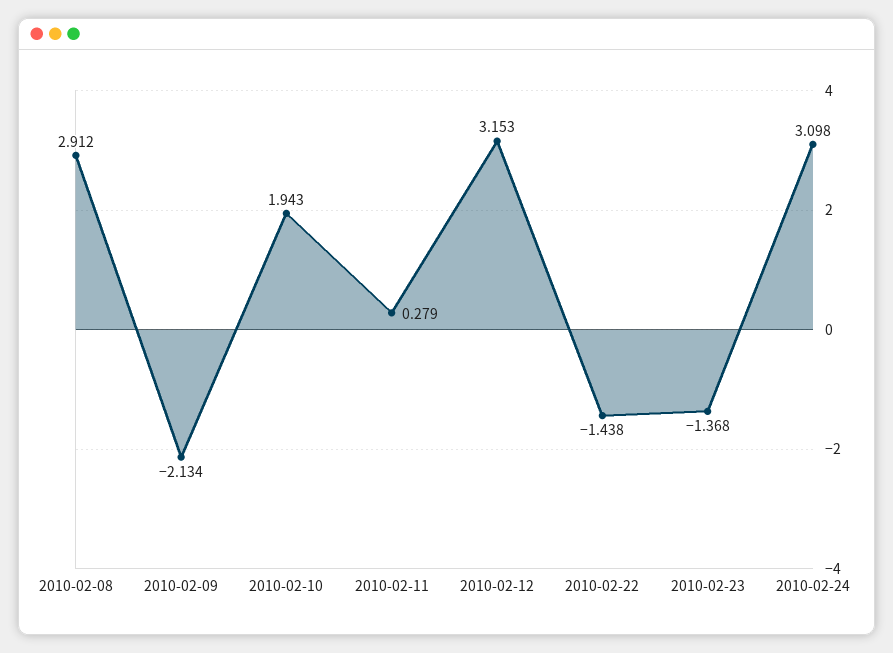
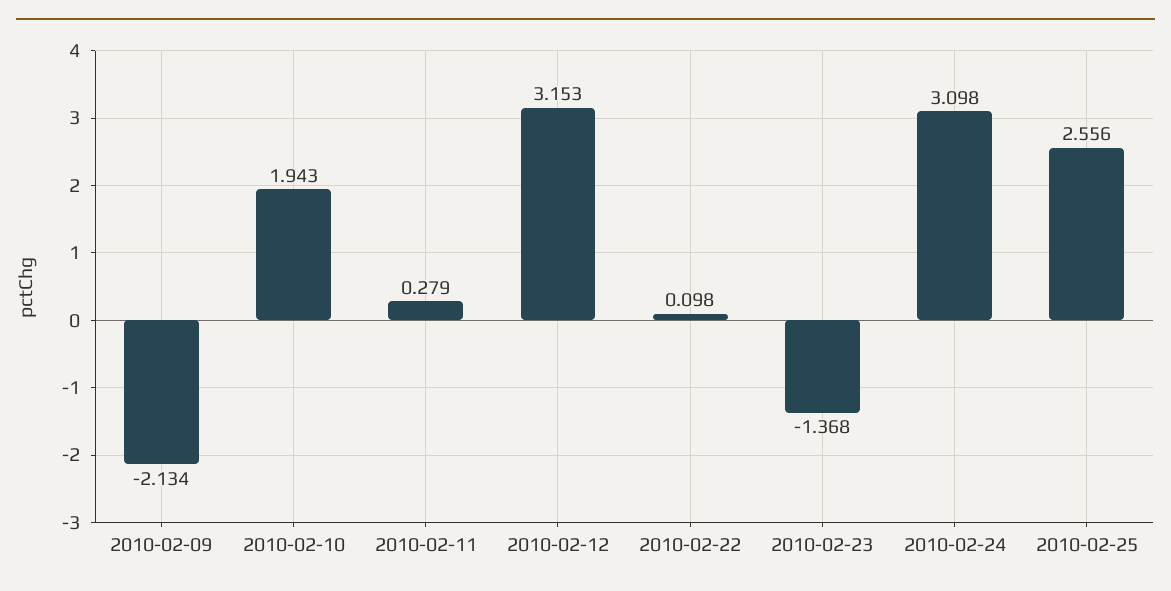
2010-02-08: 2.912 -> none
2010-02-22: -1.438 -> 0.098
2010-02-25: none -> 2.556

